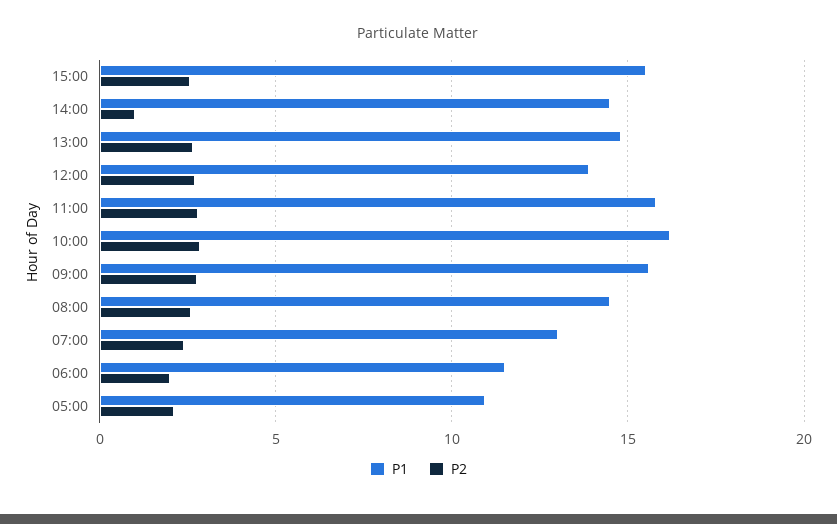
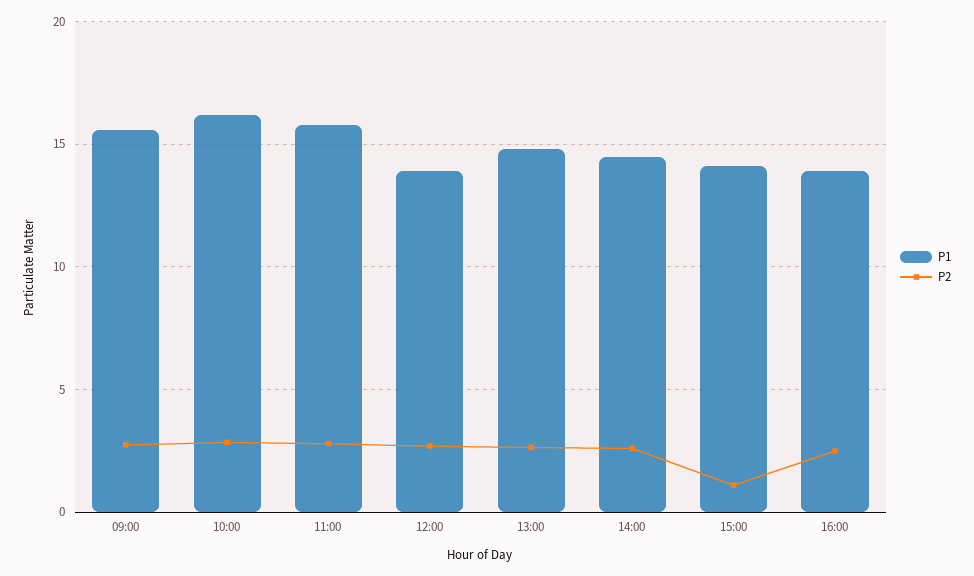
P1, 15:00: 15.5 -> 14
P2, 15:00: 2.5 -> 1
P2, 14:00: 1 -> 2.5
P1, 08:00: 14.5 -> none
P2, 08:00: 2.5 -> none
P1, 07:00: 13 -> none
P2, 07:00: 2.5 -> none
P1, 06:00: 11.5 -> none
P2, 06:00: 2 -> none
P1, 05:00: 11 -> none
P2, 05:00: 2 -> none
P1, 16:00: none -> 14
P2, 16:00: none -> 2.5

